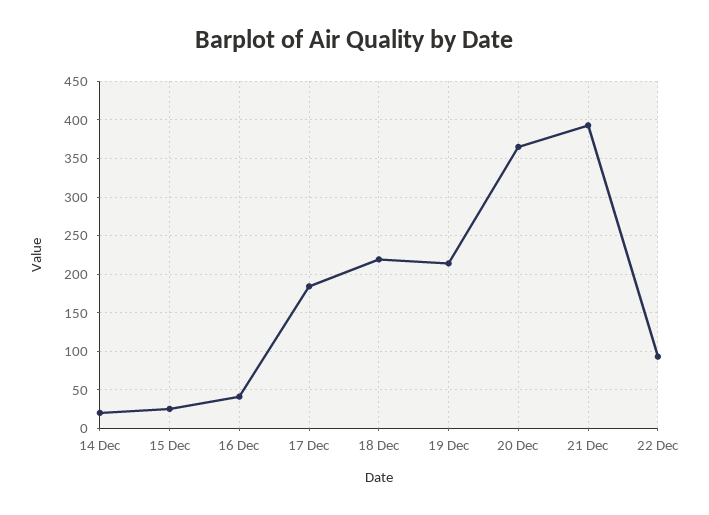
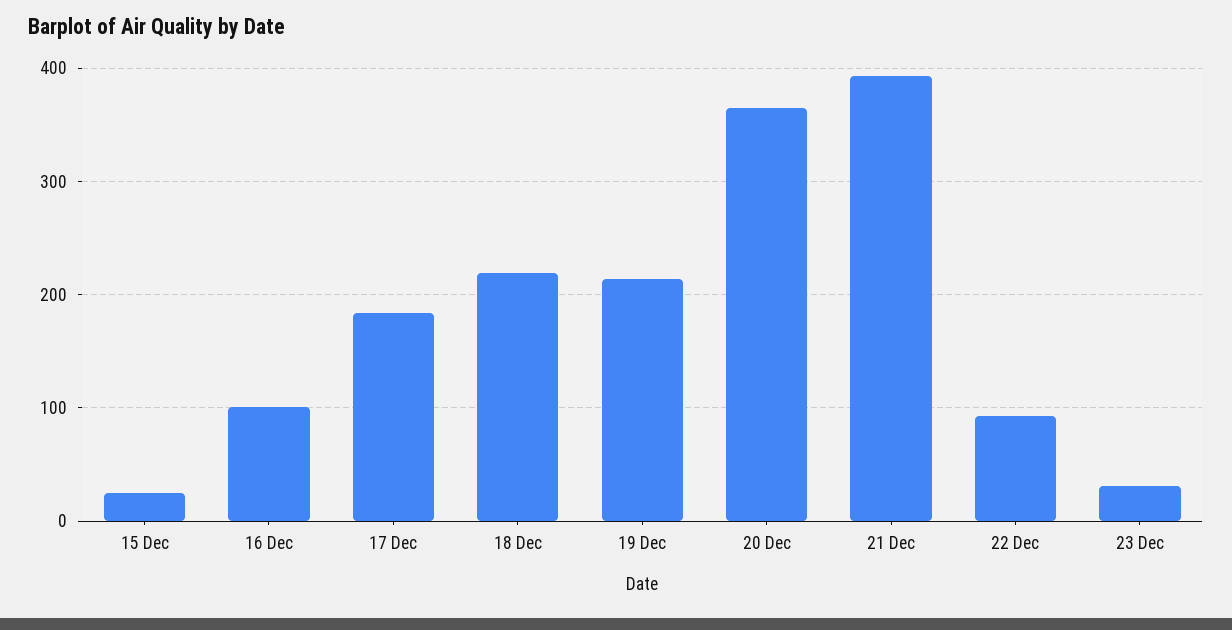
14 Dec: 20 -> none
16 Dec: 40 -> 100
23 Dec: none -> 30

